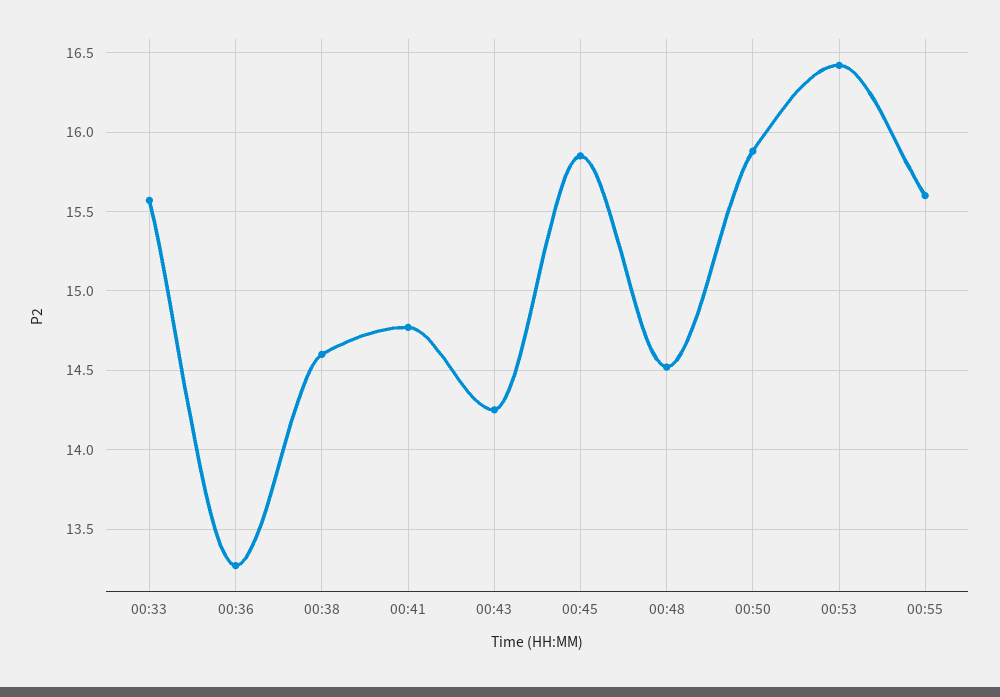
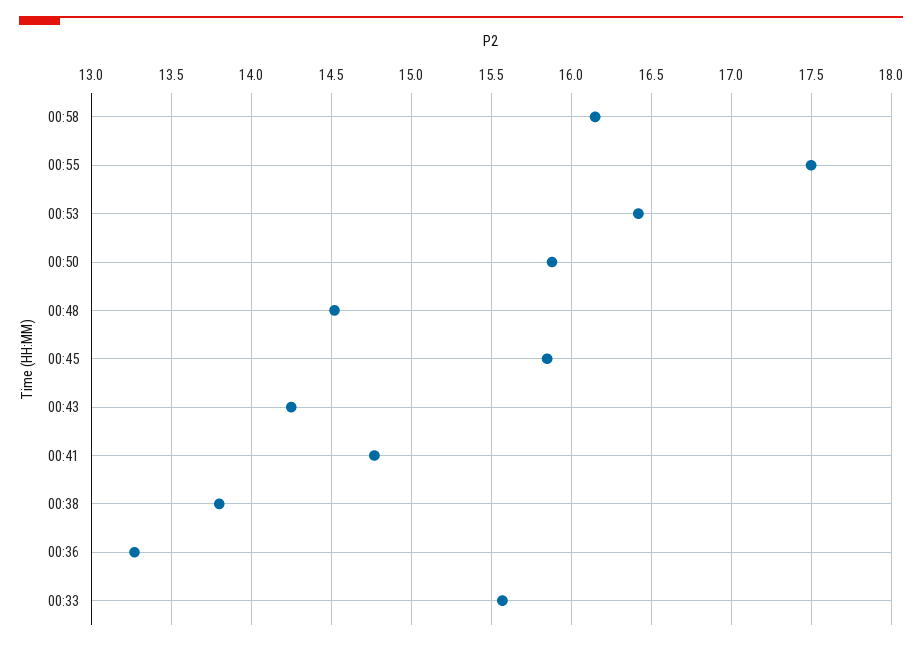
00:38: 14.6 -> 13.8
00:55: 15.6 -> 17.5
00:58: none -> 16.15

